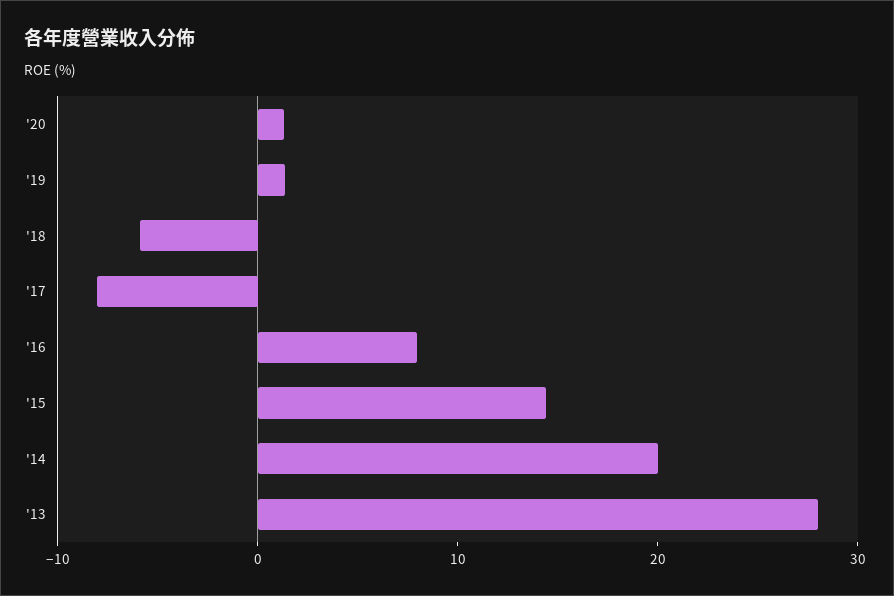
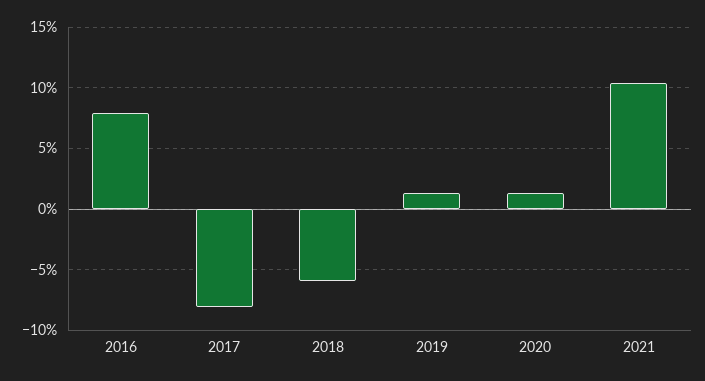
'15: 14 -> none
'14: 20 -> none
'13: 28 -> none
2021: none -> 10.5

